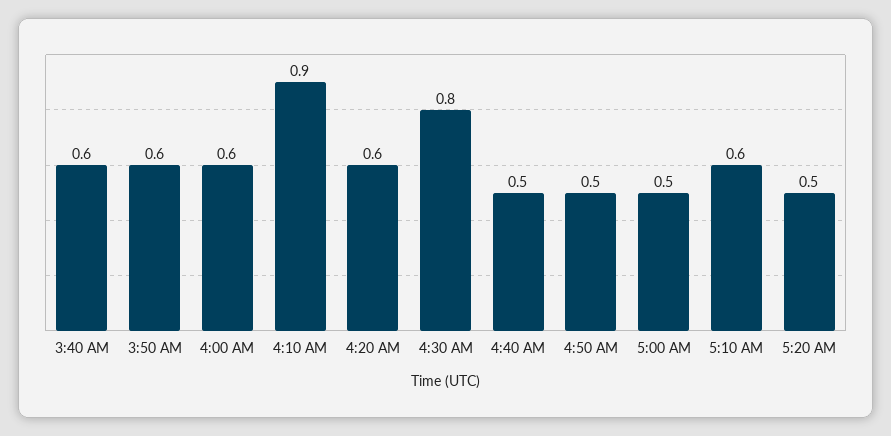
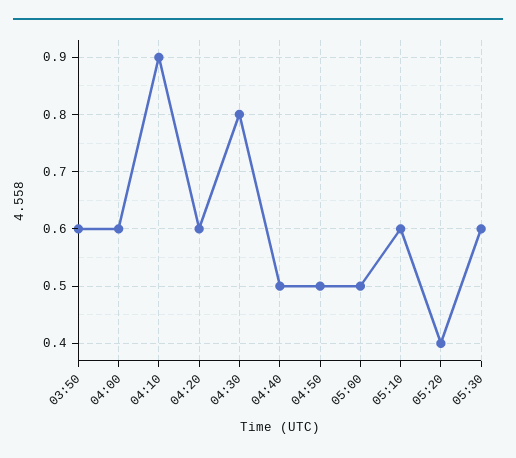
3:40 AM: 0.6 -> none
5:20 AM: 0.5 -> 0.4
05:30: none -> 0.6

